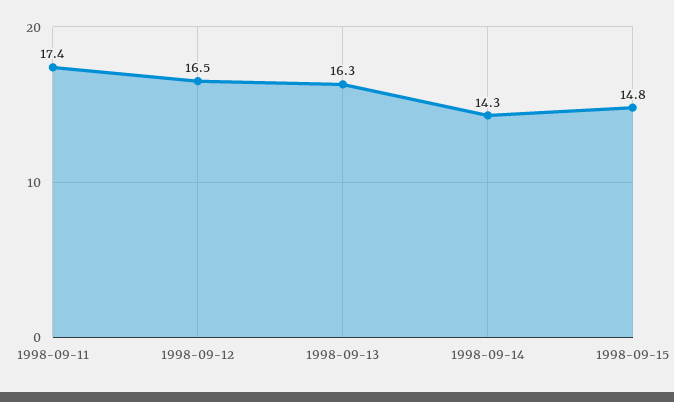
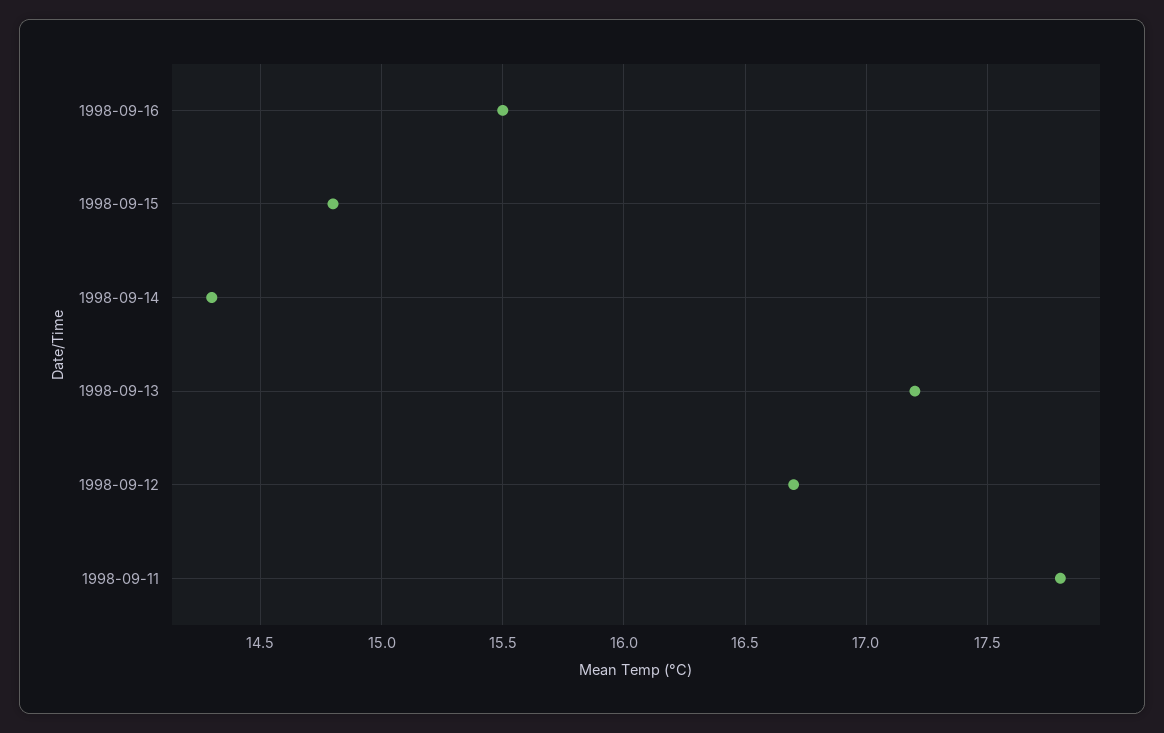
1998-09-11: 17.4 -> 17.8
1998-09-12: 16.5 -> 16.7
1998-09-13: 16.3 -> 17.2
1998-09-16: none -> 15.5

